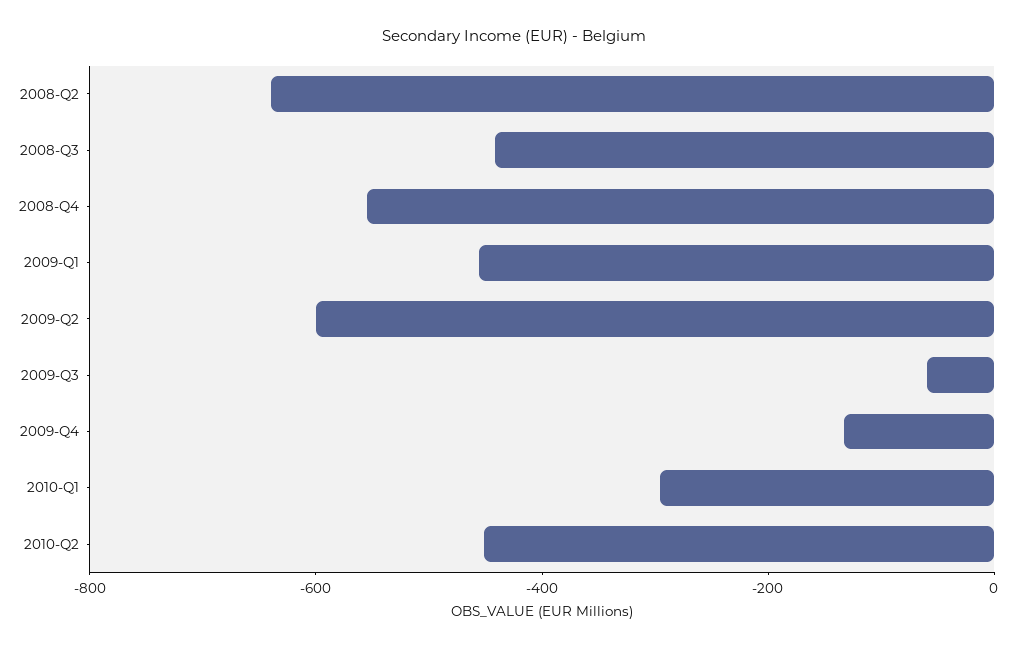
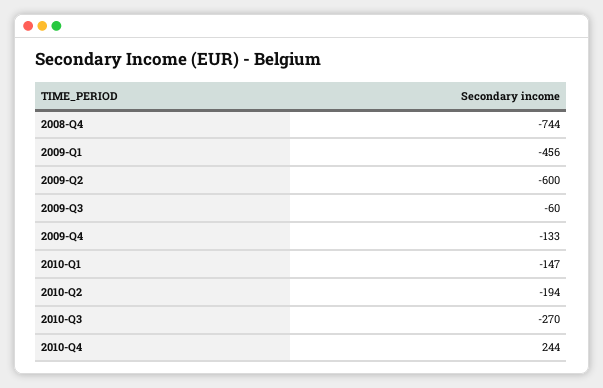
2008-Q2: -650 -> none
2008-Q3: -450 -> none
2008-Q4: -550 -> -744
2010-Q1: -300 -> -147
2010-Q2: -450 -> -194
2010-Q3: none -> -270
2010-Q4: none -> 244

